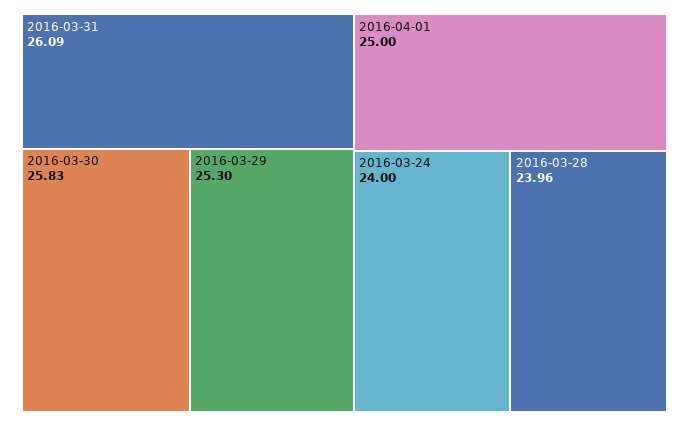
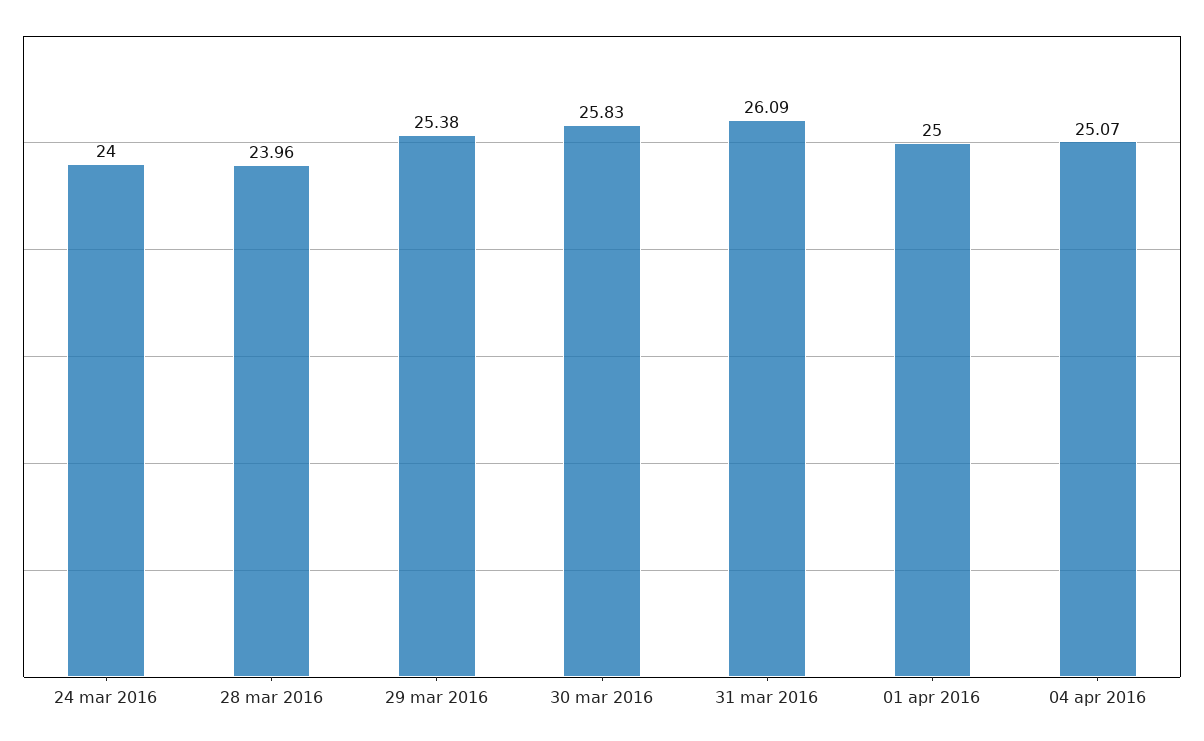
2016-03-29: 25.3 -> 25.38
04 apr 2016: none -> 25.07

